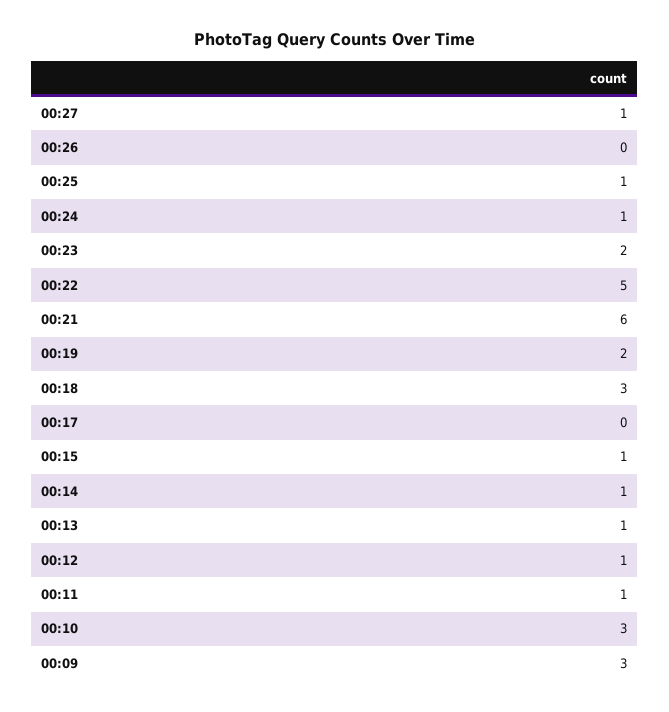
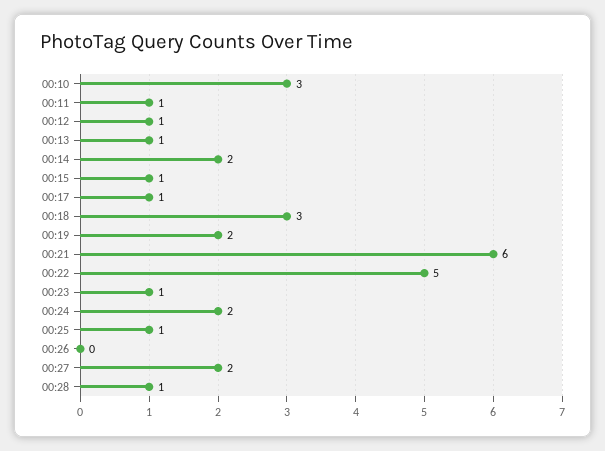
00:27: 1 -> 2
00:24: 1 -> 2
00:23: 2 -> 1
00:17: 0 -> 1
00:14: 1 -> 2
00:09: 3 -> none
00:28: none -> 1

